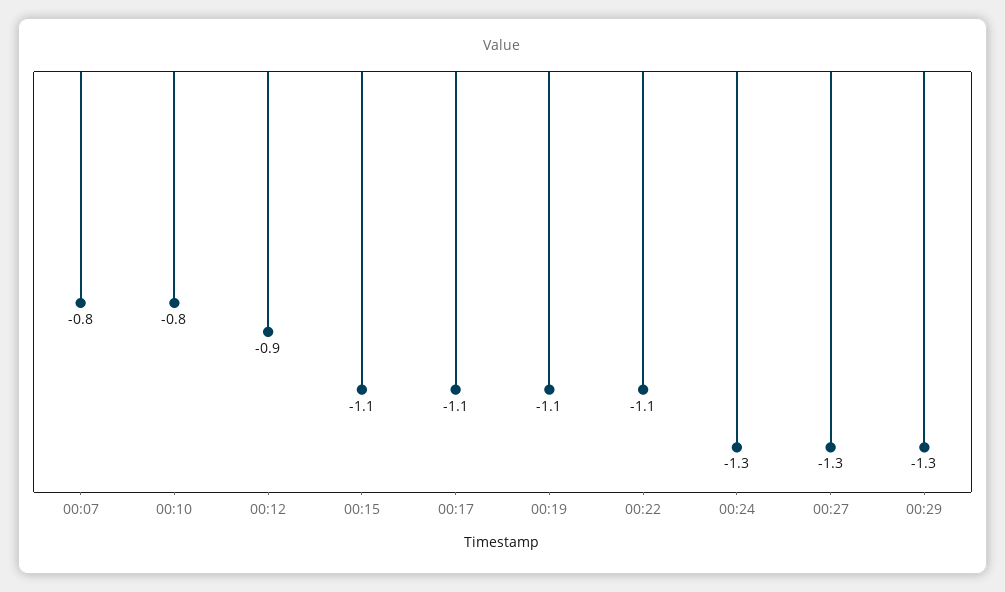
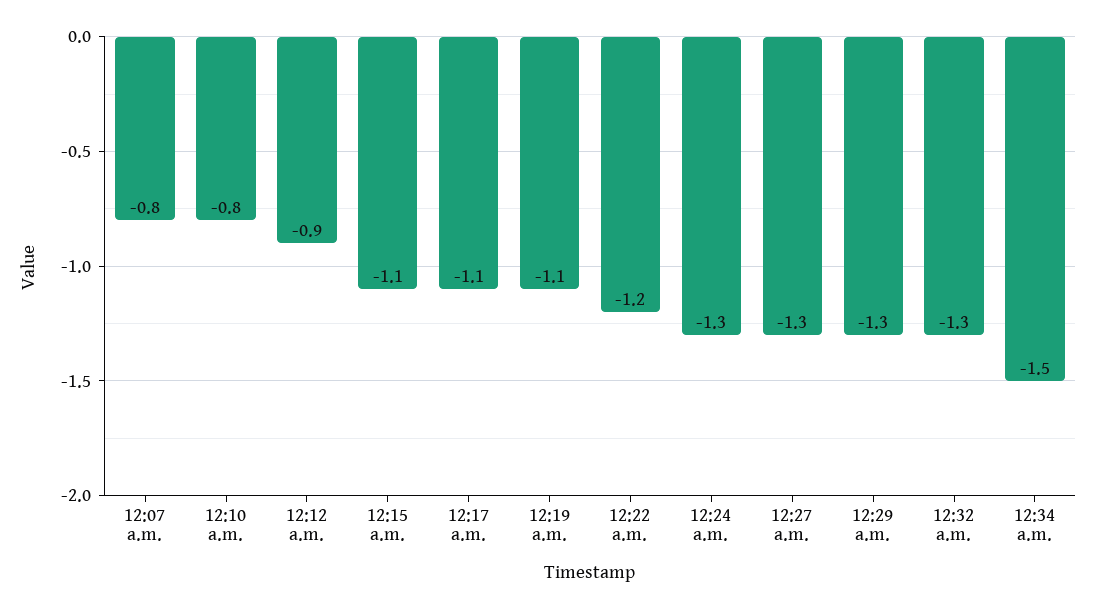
00:22: -1.1 -> -1.2
12:32 a.m.: none -> -1.3
12:34 a.m.: none -> -1.5

